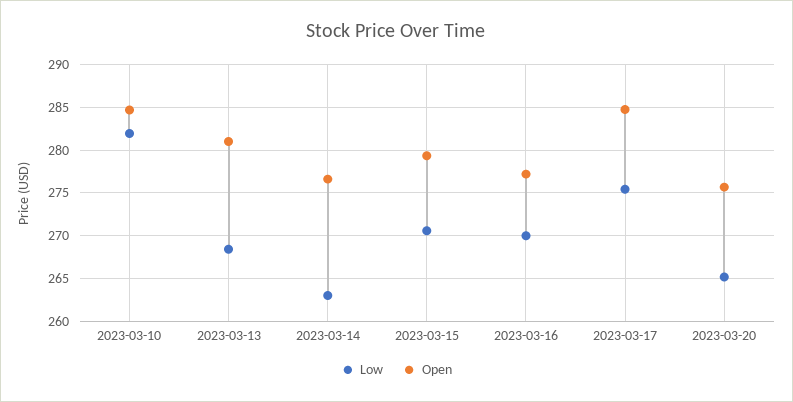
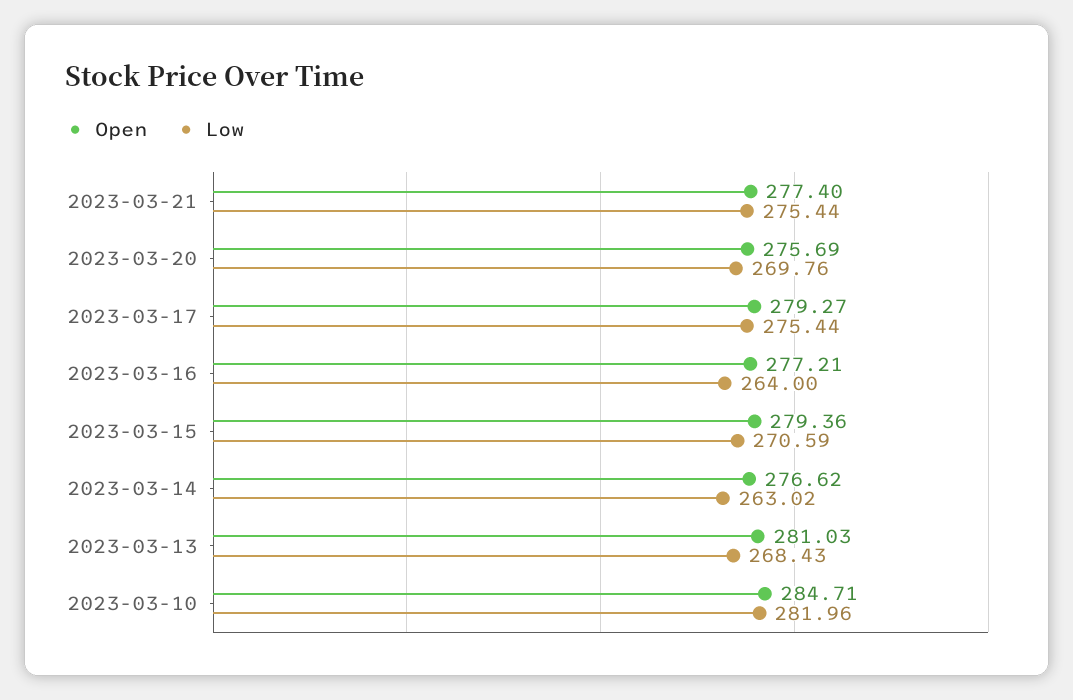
Low, 2023-03-16: 270 -> 264
Open, 2023-03-17: 285 -> 279.27
Low, 2023-03-20: 265 -> 269.76
Open, 2023-03-21: none -> 277.4
Low, 2023-03-21: none -> 275.44

